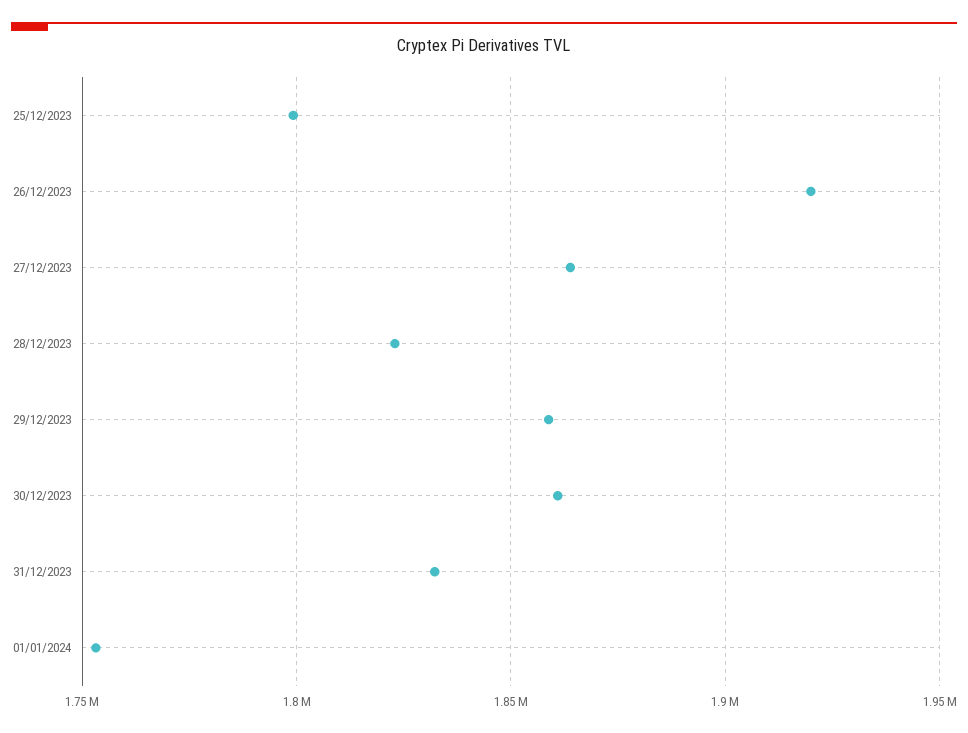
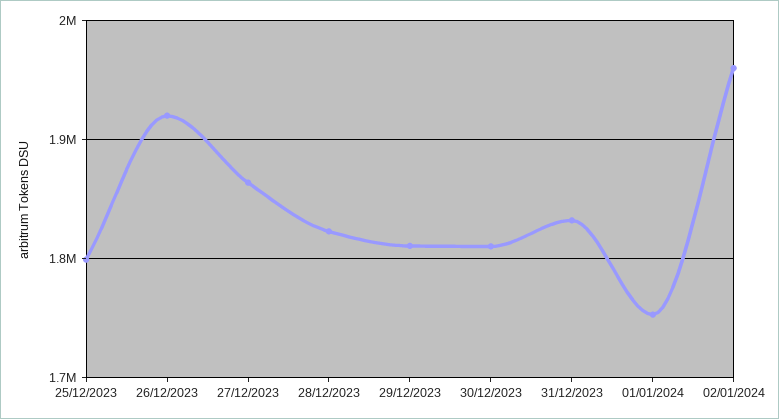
29/12/2023: 1860000 -> 1810000
30/12/2023: 1860000 -> 1810000
02/01/2024: none -> 1960000

